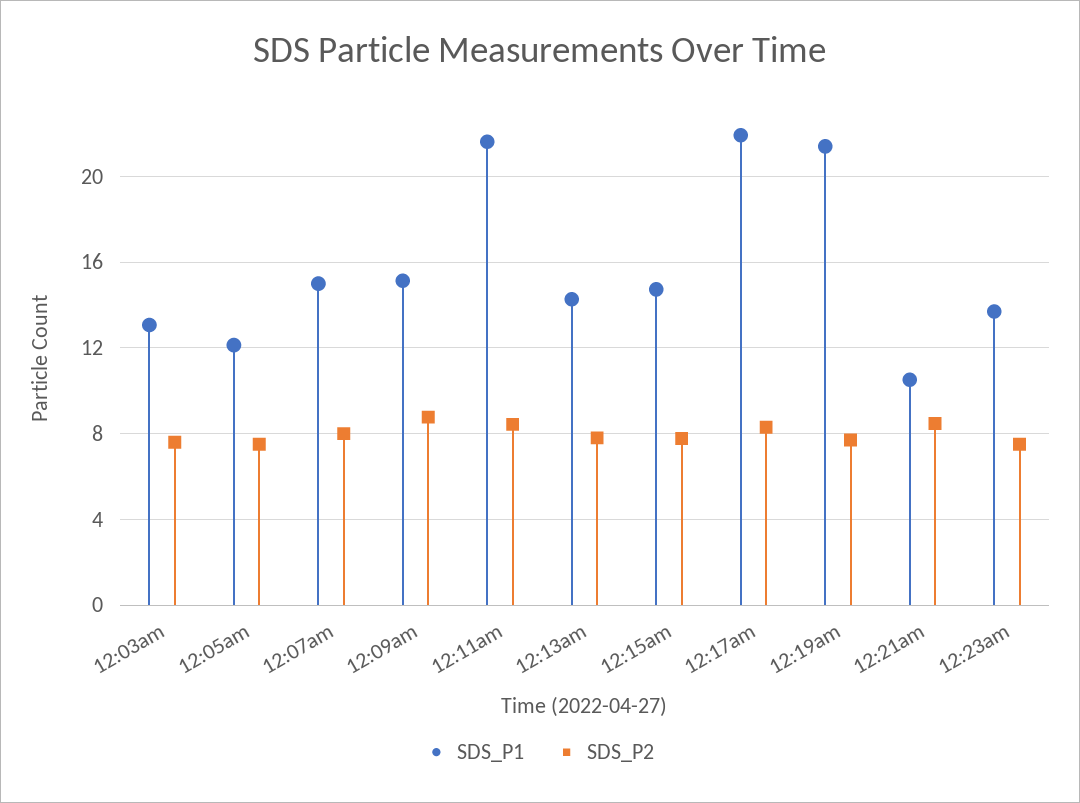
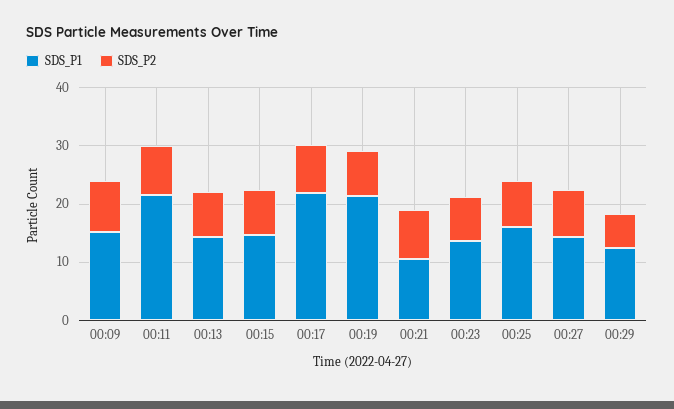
SDS_P1, 12:03am: 13 -> none
SDS_P2, 12:03am: 7.5 -> none
SDS_P1, 12:05am: 12 -> none
SDS_P2, 12:05am: 7.5 -> none
SDS_P1, 12:07am: 15 -> none
SDS_P2, 12:07am: 8 -> none
SDS_P1, 00:25: none -> 16
SDS_P2, 00:25: none -> 8
SDS_P1, 00:27: none -> 14
SDS_P2, 00:27: none -> 8
SDS_P1, 00:29: none -> 12
SDS_P2, 00:29: none -> 6

